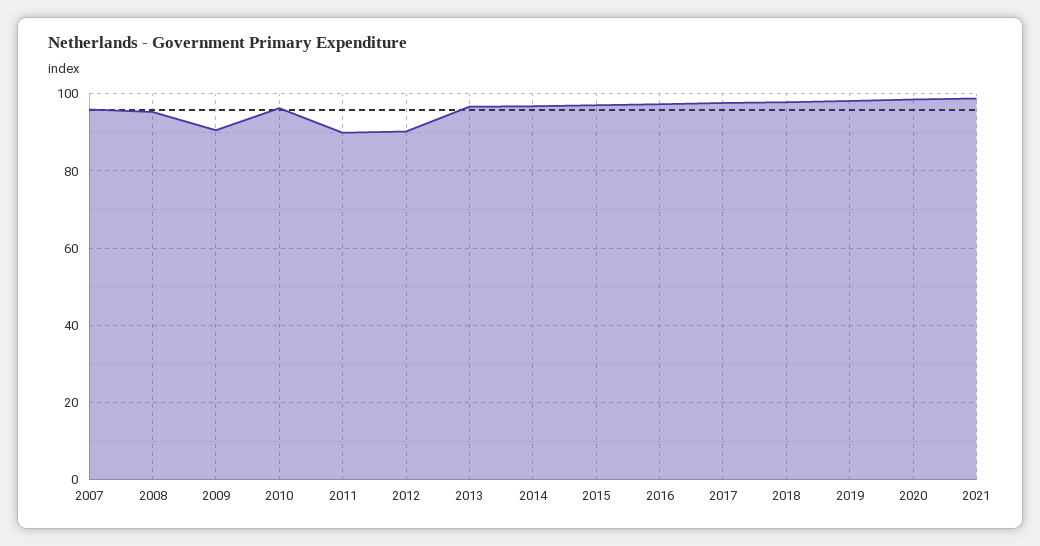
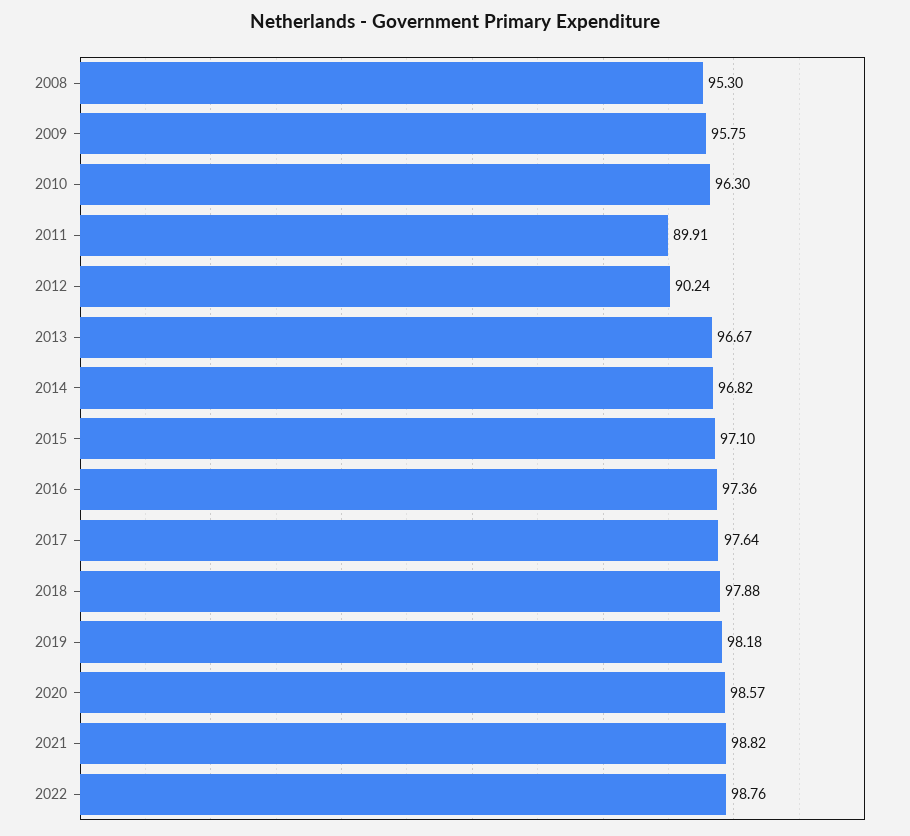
2007: 96 -> none
2009: 90 -> 95.75
2022: none -> 98.76

